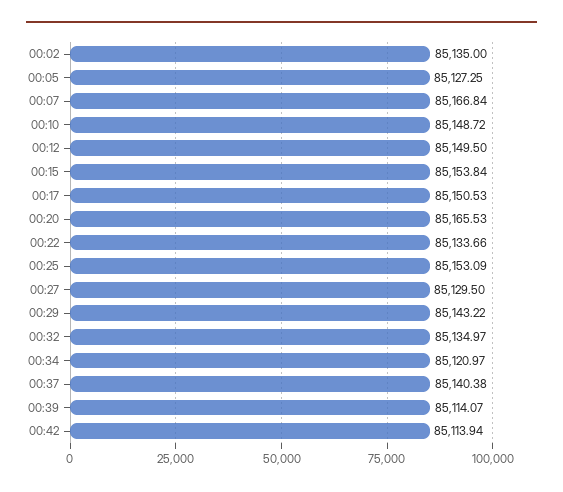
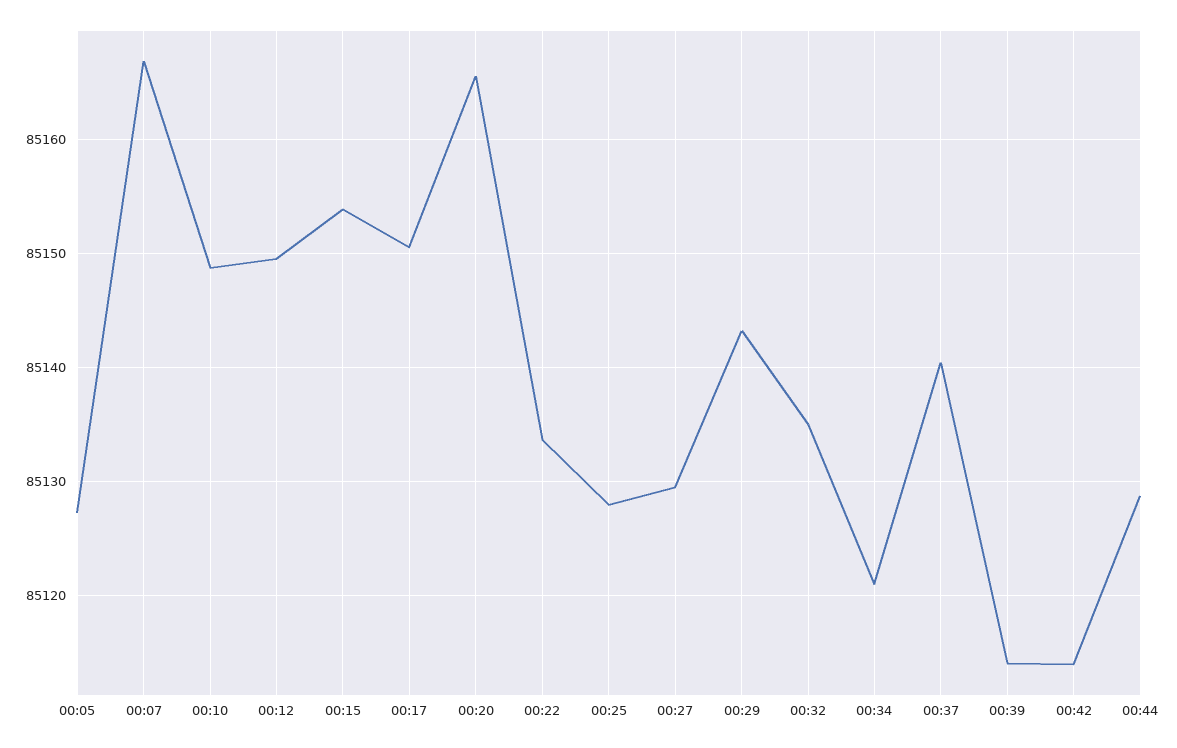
00:02: 85135 -> none
00:25: 85153.09 -> 85128
00:44: none -> 85129

